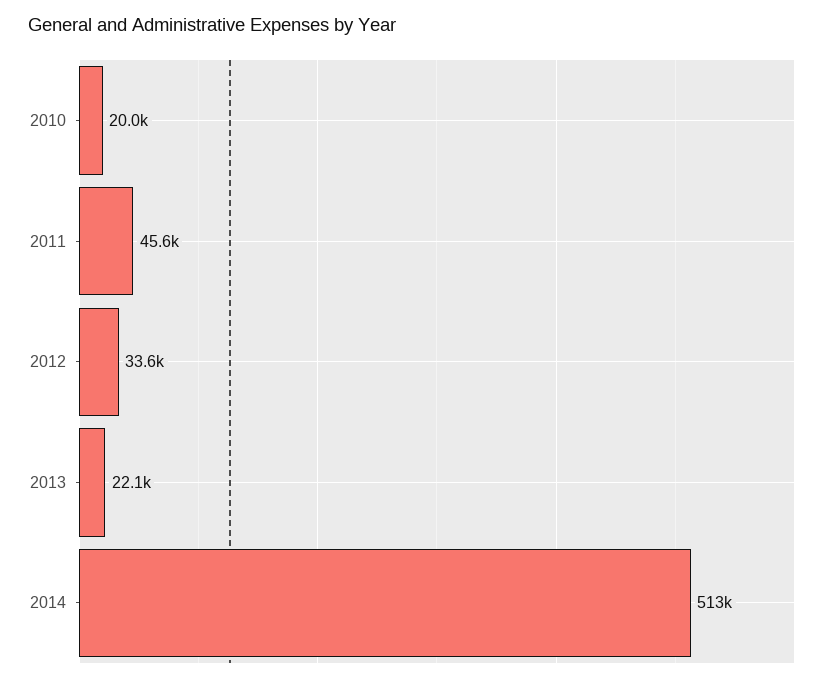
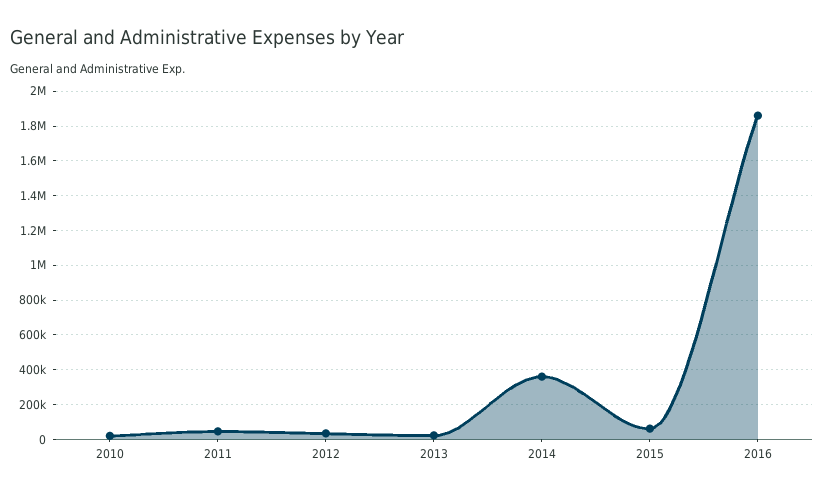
2014: 513000 -> 350000
2015: none -> 50000
2016: none -> 1850000

